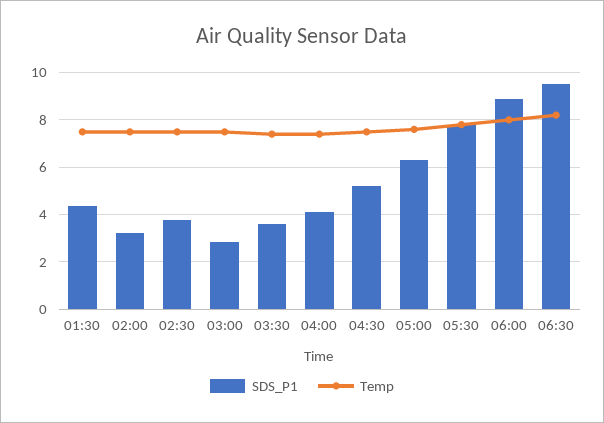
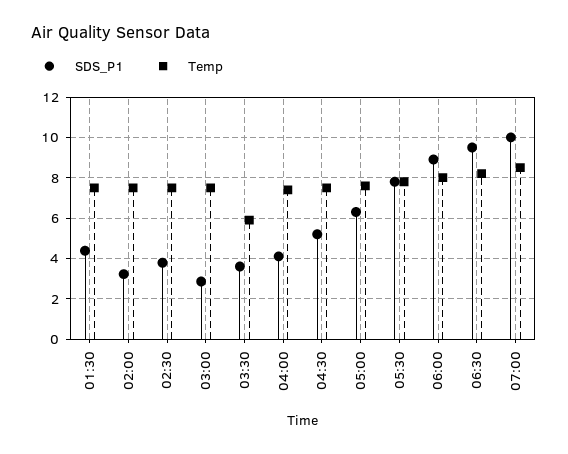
Temp, 03:30: 7.5 -> 6
SDS_P1, 07:00: none -> 10
Temp, 07:00: none -> 8.5

